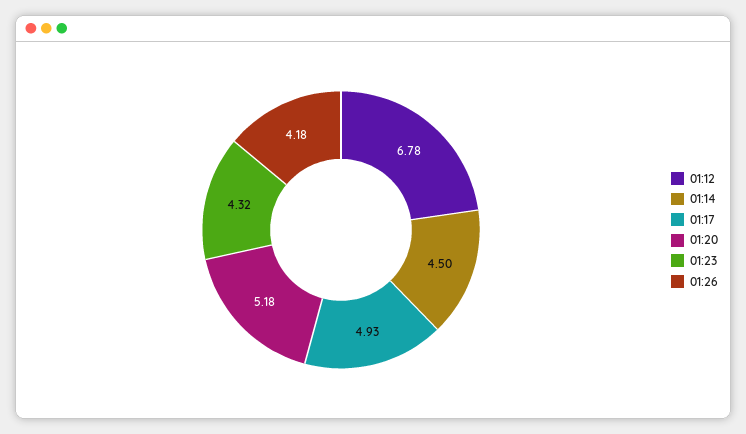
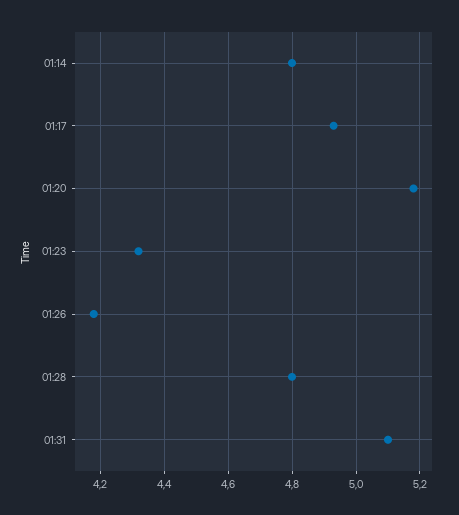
01:12: 6.78 -> none
01:14: 4.5 -> 4.8
01:28: none -> 4.8
01:31: none -> 5.1

